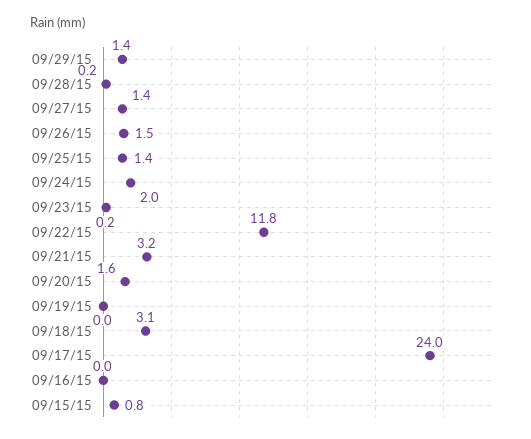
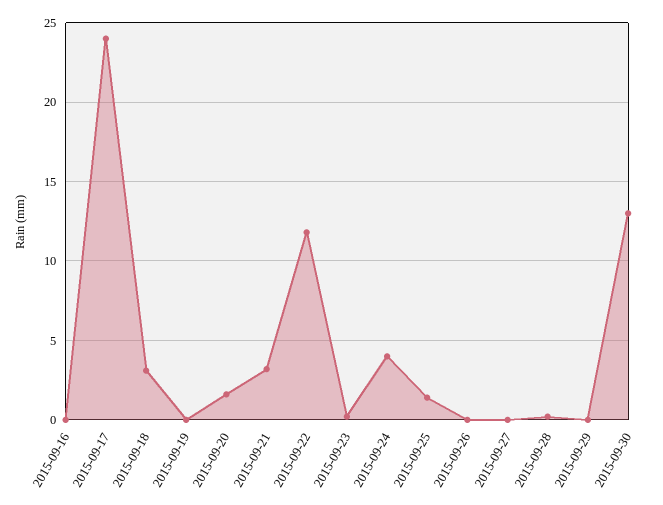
09/29/15: 1.4 -> 0
09/27/15: 1.4 -> 0
09/26/15: 1.5 -> 0
09/24/15: 2 -> 4
09/15/15: 0.8 -> none
2015-09-30: none -> 13

